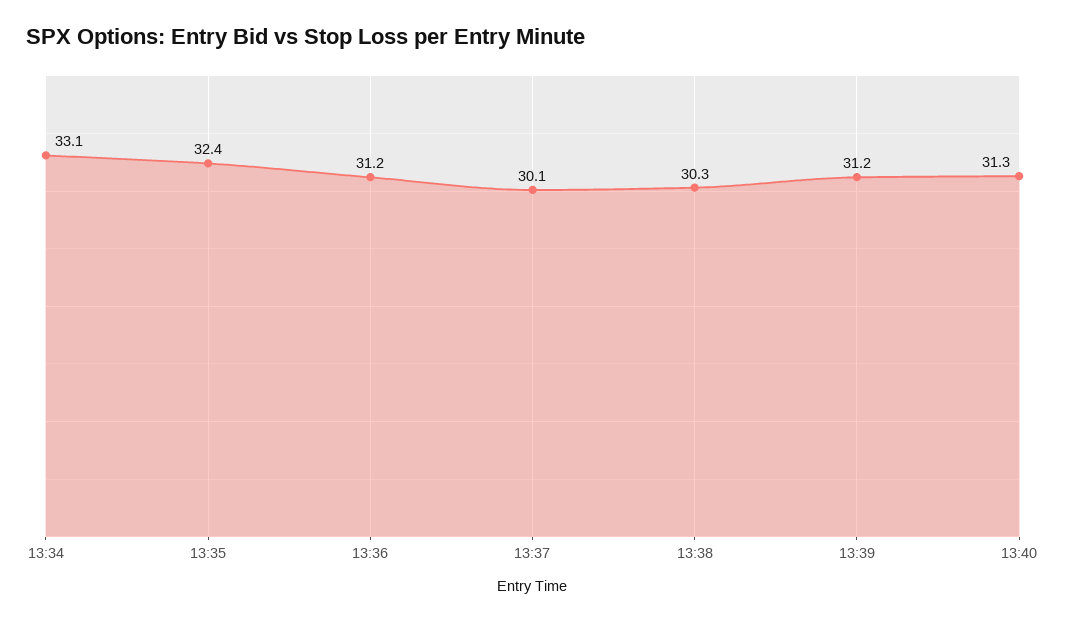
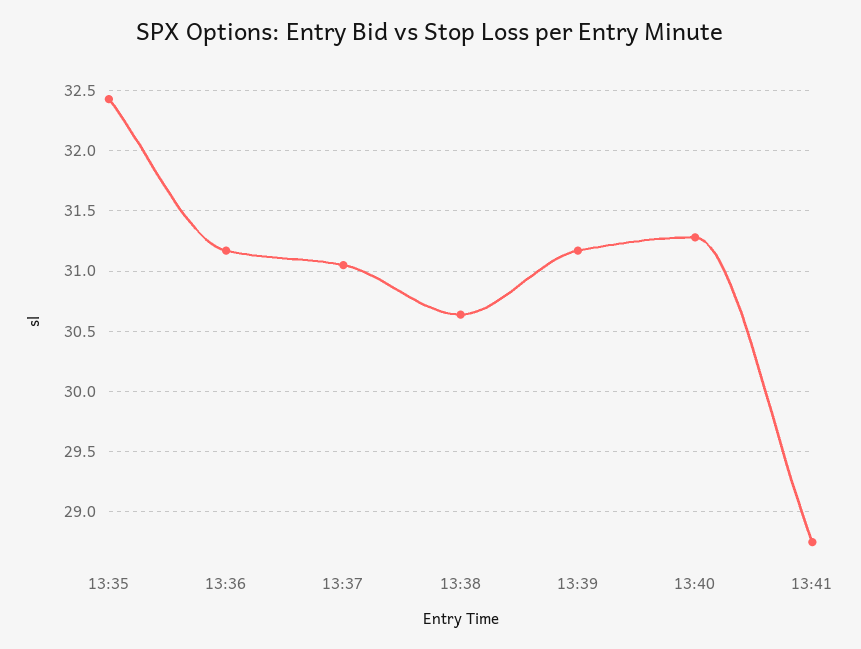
13:34: 33.1 -> none
13:37: 30.1 -> 31.05
13:38: 30.3 -> 30.65
13:41: none -> 28.75

